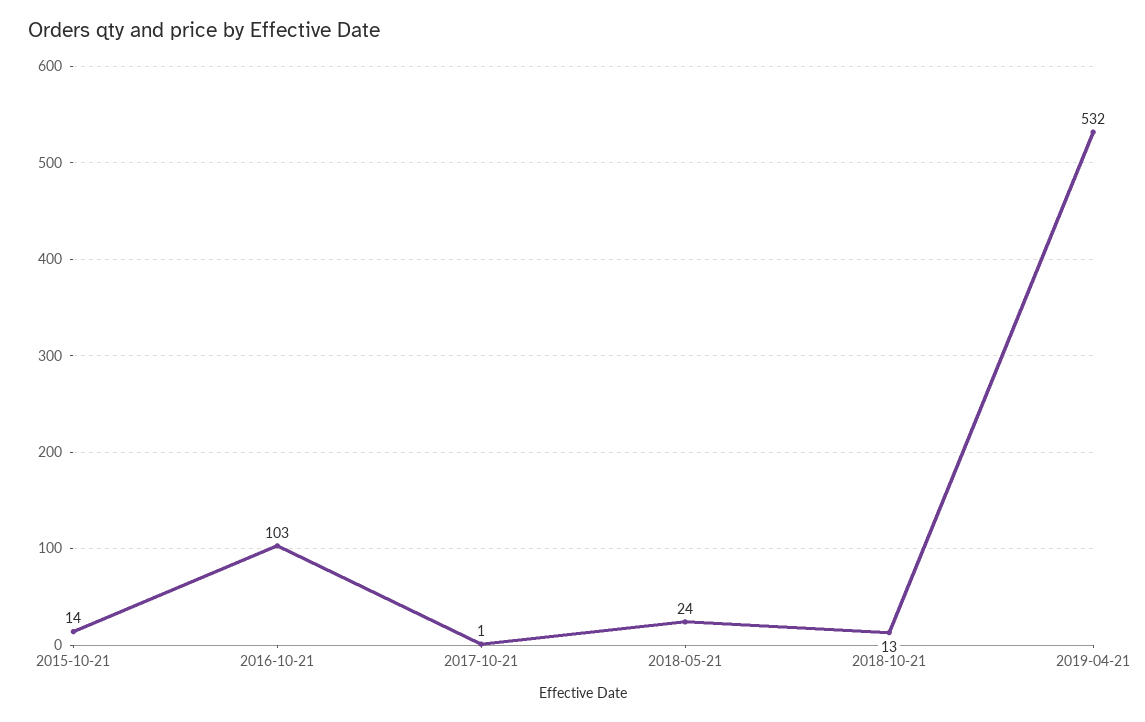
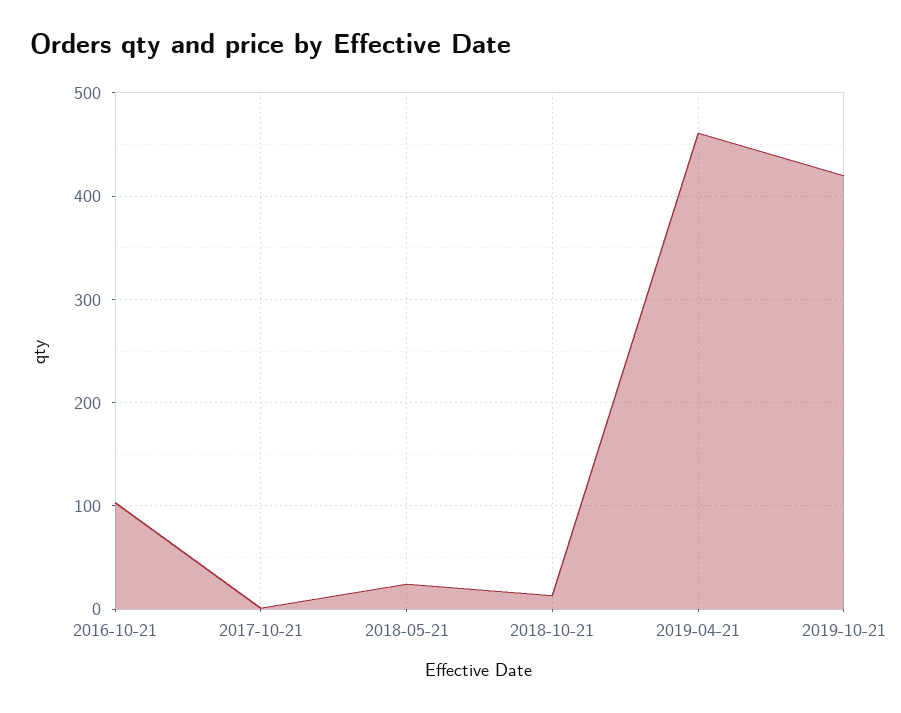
2015-10-21: 14 -> none
2019-04-21: 532 -> 460
2019-10-21: none -> 420

